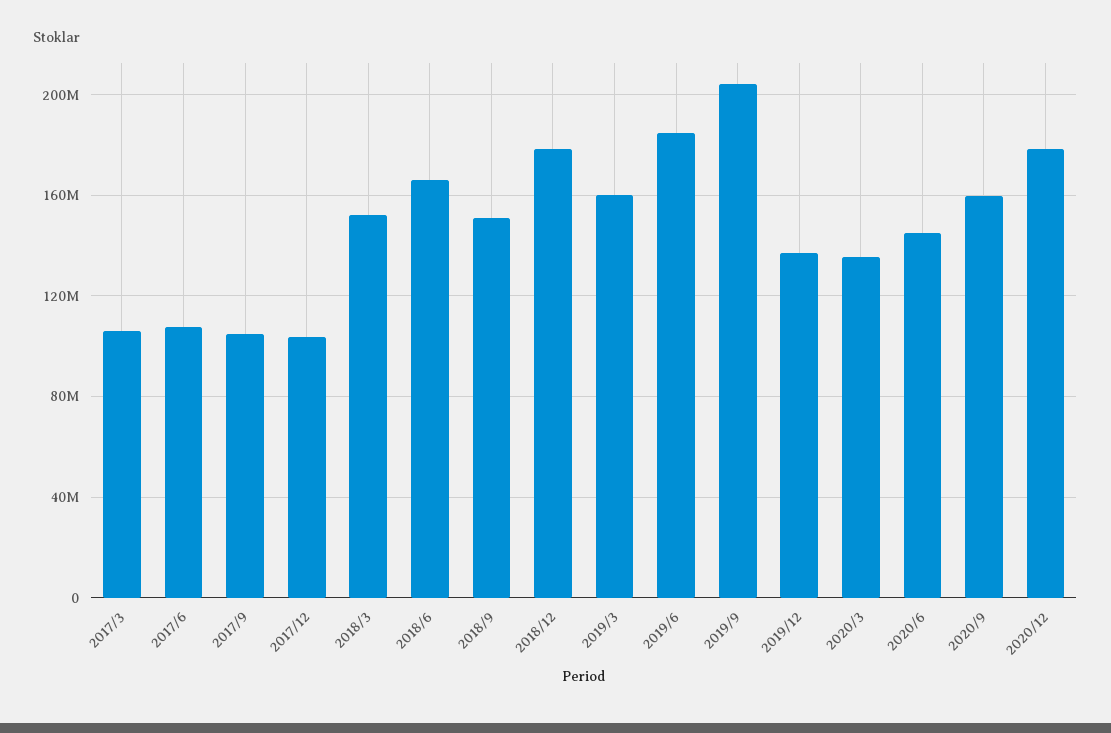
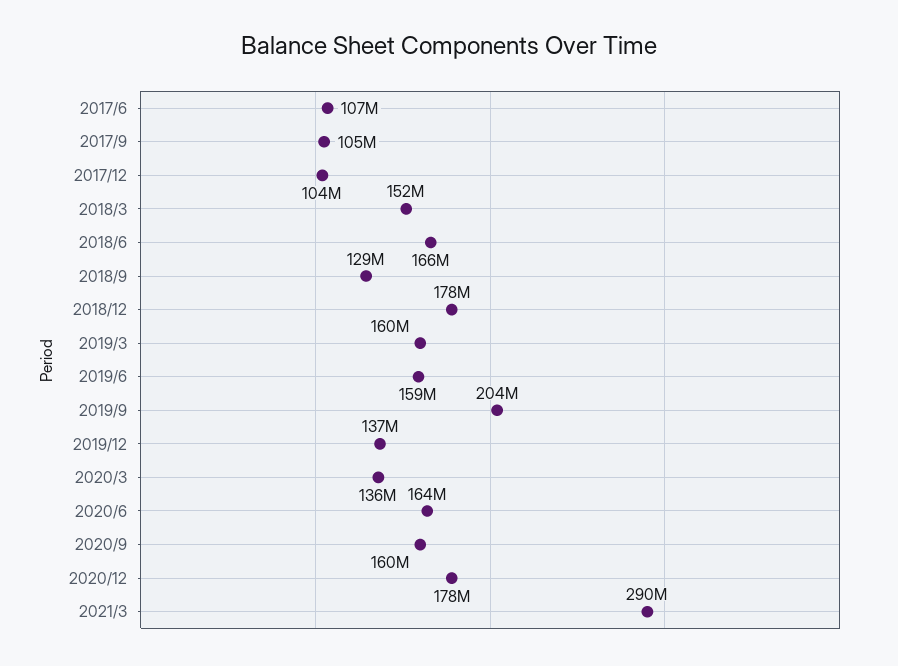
2017/3: 105000000 -> none
2018/9: 150000000 -> 129000000
2019/6: 185000000 -> 159000000
2020/6: 145000000 -> 164000000
2021/3: none -> 290000000

